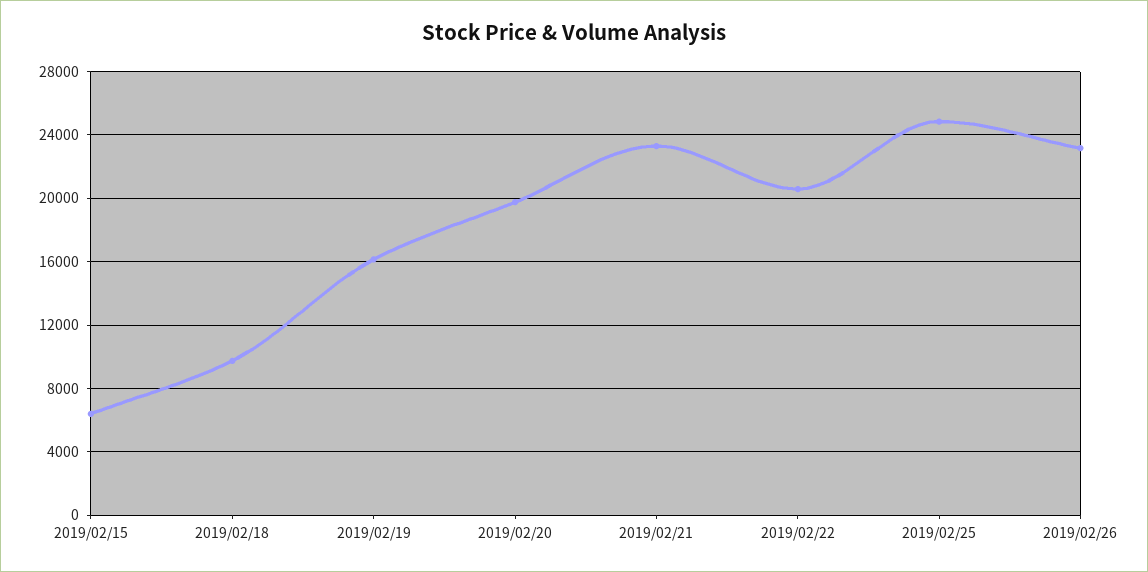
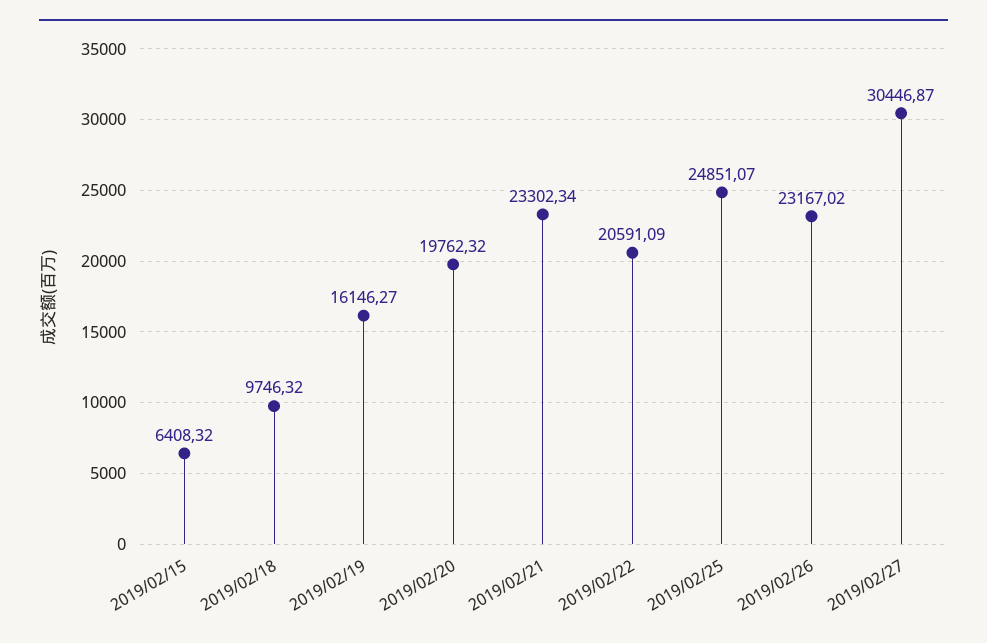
2019/02/27: none -> 30446.87

